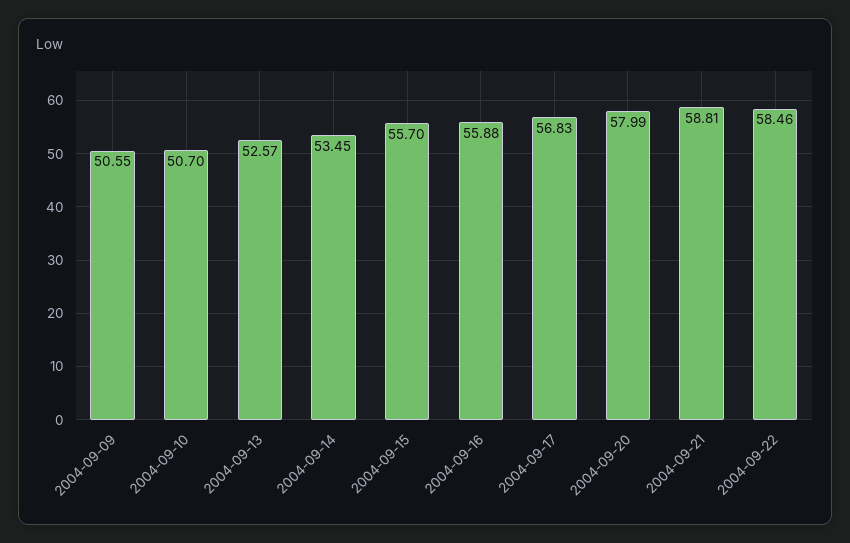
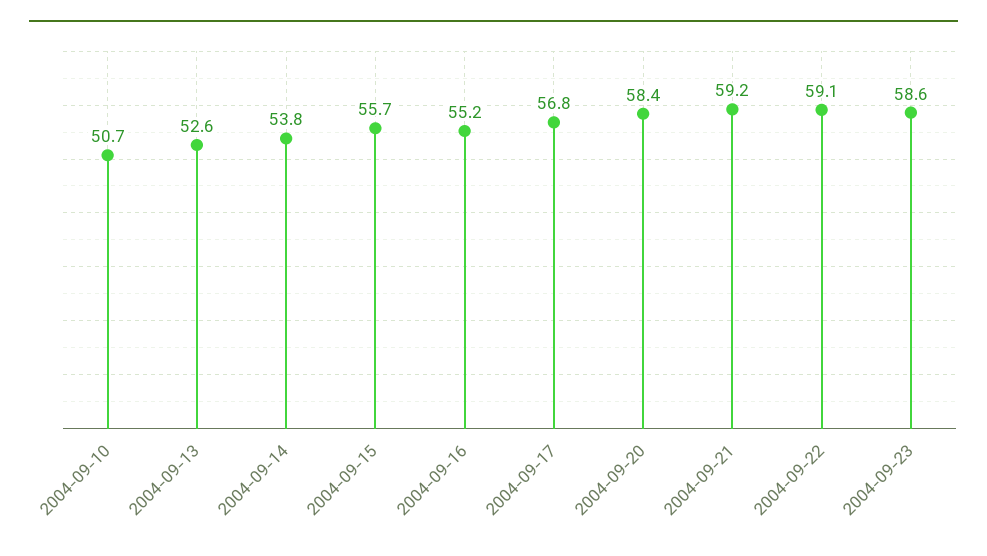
2004-09-09: 50.55 -> none
2004-09-14: 53.45 -> 53.8
2004-09-16: 55.88 -> 55.2
2004-09-20: 57.99 -> 58.4
2004-09-21: 58.81 -> 59.2
2004-09-22: 58.46 -> 59.1
2004-09-23: none -> 58.6

